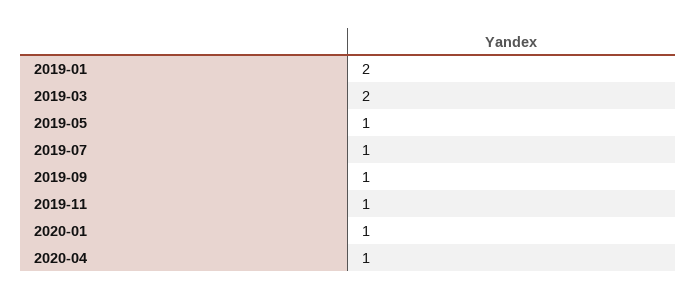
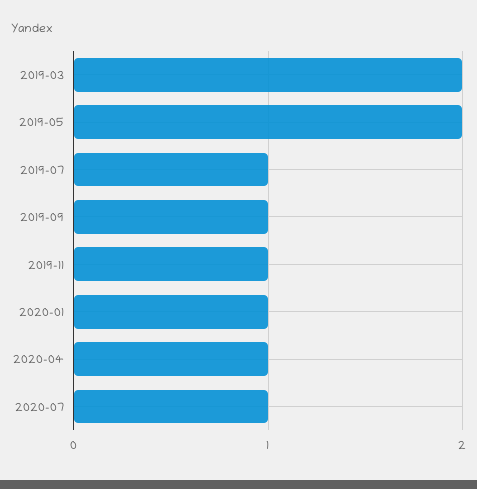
2019-01: 2 -> none
2019-05: 1 -> 2
2020-07: none -> 1

